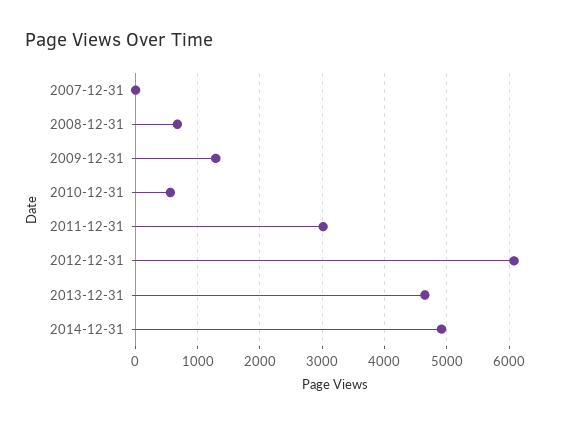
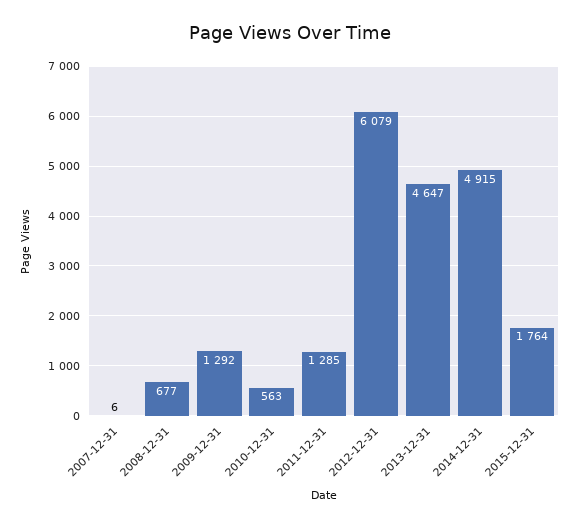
2011-12-31: 3000 -> 1285
2015-12-31: none -> 1764

